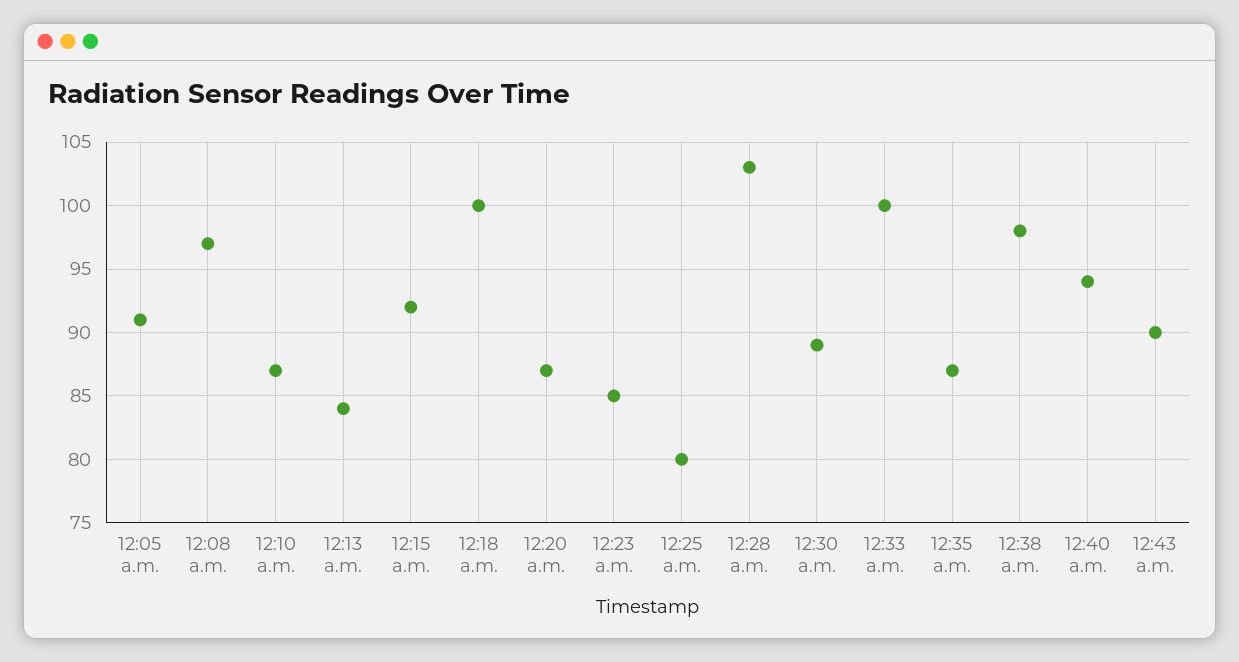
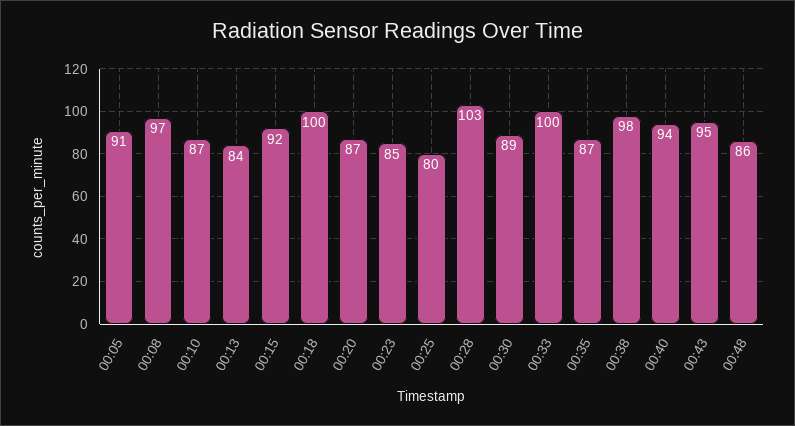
12:43 a.m.: 90 -> 95
00:48: none -> 86

